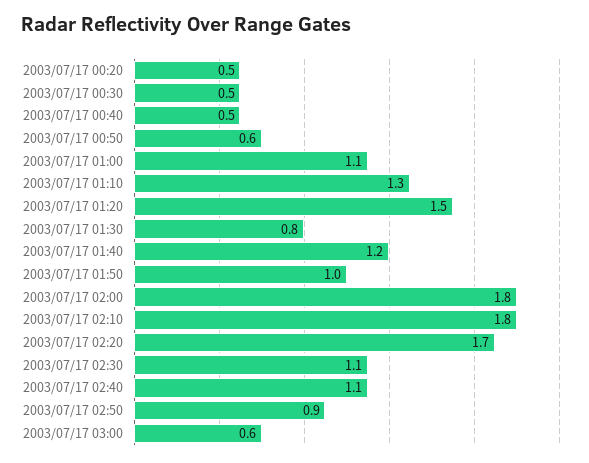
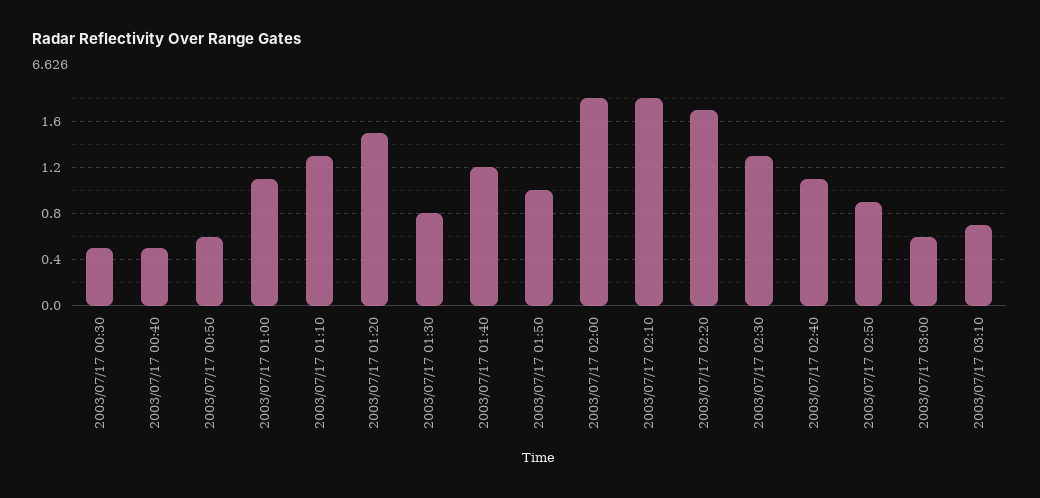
2003/07/17 00:20: 0.5 -> none
2003/07/17 02:30: 1.1 -> 1.3
2003/07/17 03:10: none -> 0.7

